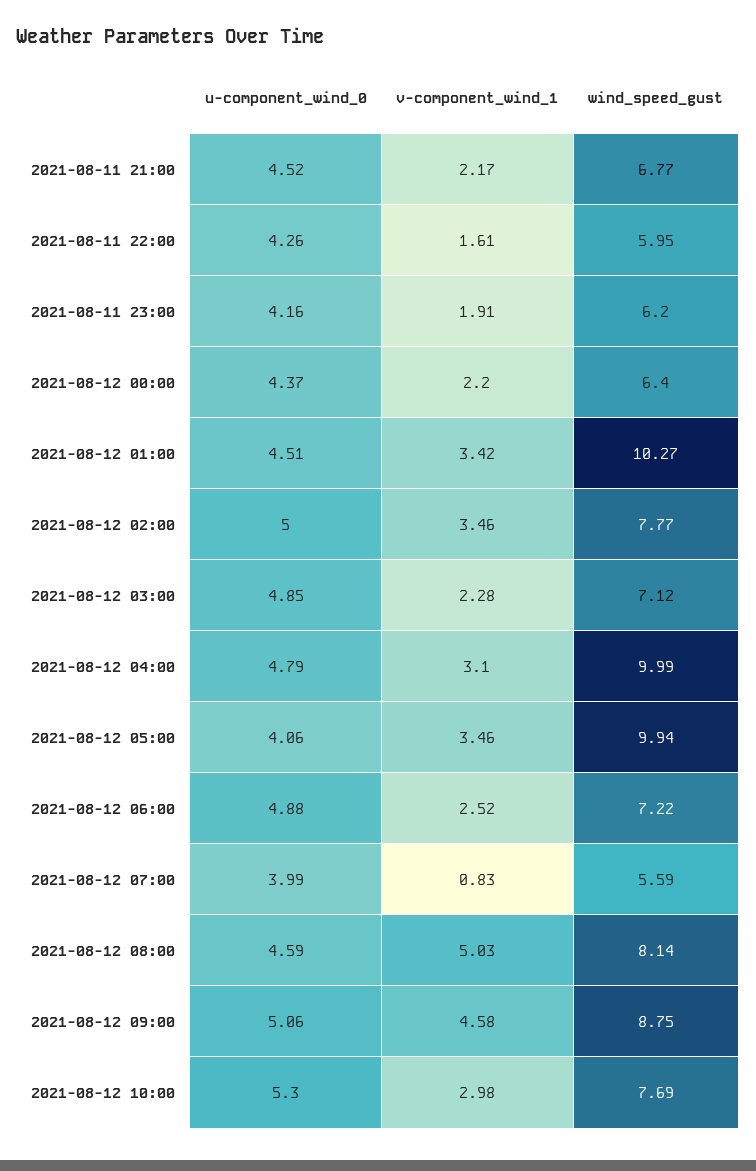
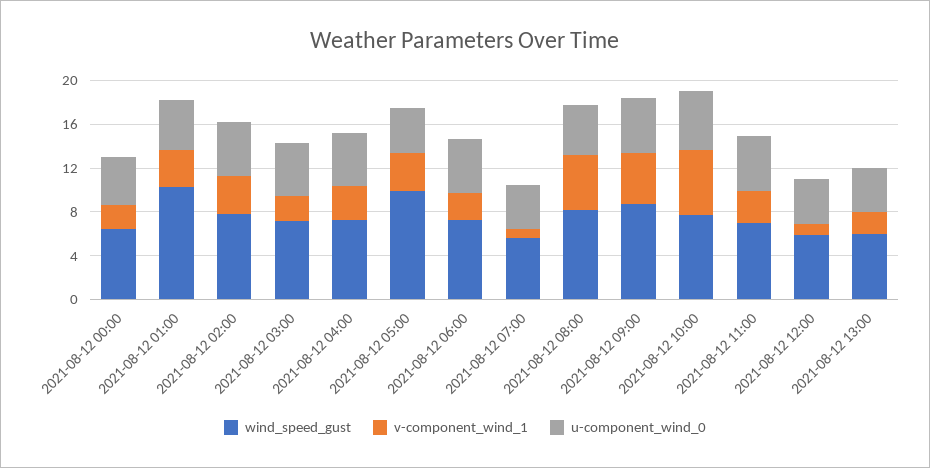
u-component_wind_0, 2021-08-11 21:00: 4.52 -> none
v-component_wind_1, 2021-08-11 21:00: 2.17 -> none
wind_speed_gust, 2021-08-11 21:00: 6.77 -> none
u-component_wind_0, 2021-08-11 22:00: 4.26 -> none
v-component_wind_1, 2021-08-11 22:00: 1.61 -> none
wind_speed_gust, 2021-08-11 22:00: 5.95 -> none
u-component_wind_0, 2021-08-11 23:00: 4.16 -> none
v-component_wind_1, 2021-08-11 23:00: 1.91 -> none
wind_speed_gust, 2021-08-11 23:00: 6.2 -> none
wind_speed_gust, 2021-08-12 04:00: 9.99 -> 7
v-component_wind_1, 2021-08-12 10:00: 2.98 -> 6
wind_speed_gust, 2021-08-12 11:00: none -> 7
v-component_wind_1, 2021-08-12 11:00: none -> 3
u-component_wind_0, 2021-08-12 11:00: none -> 5
wind_speed_gust, 2021-08-12 12:00: none -> 6
v-component_wind_1, 2021-08-12 12:00: none -> 1
u-component_wind_0, 2021-08-12 12:00: none -> 4
wind_speed_gust, 2021-08-12 13:00: none -> 6
v-component_wind_1, 2021-08-12 13:00: none -> 2
u-component_wind_0, 2021-08-12 13:00: none -> 4

